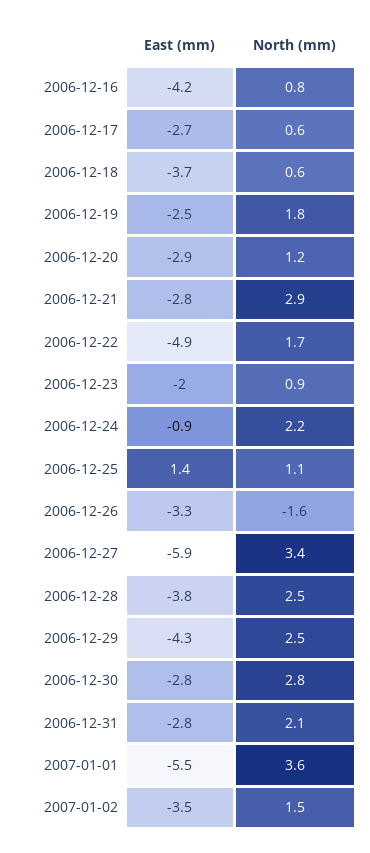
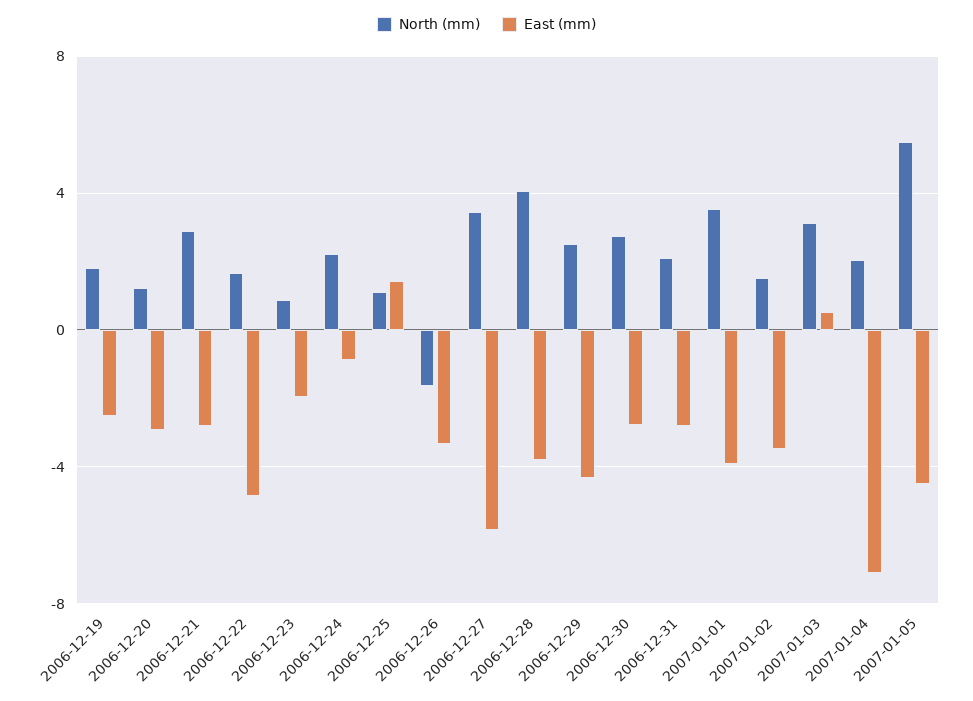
East (mm), 2006-12-16: -4.2 -> none
North (mm), 2006-12-16: 0.8 -> none
East (mm), 2006-12-17: -2.7 -> none
North (mm), 2006-12-17: 0.6 -> none
East (mm), 2006-12-18: -3.7 -> none
North (mm), 2006-12-18: 0.6 -> none
North (mm), 2006-12-28: 2.5 -> 4
East (mm), 2007-01-01: -5.5 -> -4
North (mm), 2007-01-03: none -> 3
East (mm), 2007-01-03: none -> 0.5
North (mm), 2007-01-04: none -> 2
East (mm), 2007-01-04: none -> -7
North (mm), 2007-01-05: none -> 5.5
East (mm), 2007-01-05: none -> -4.5

